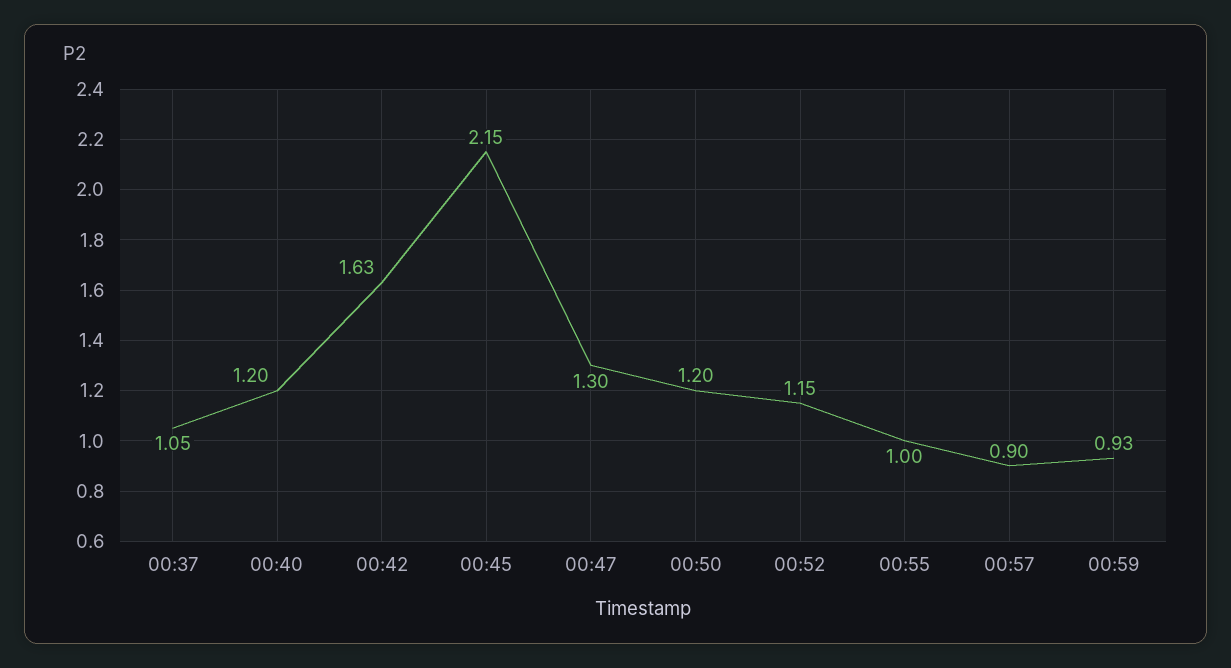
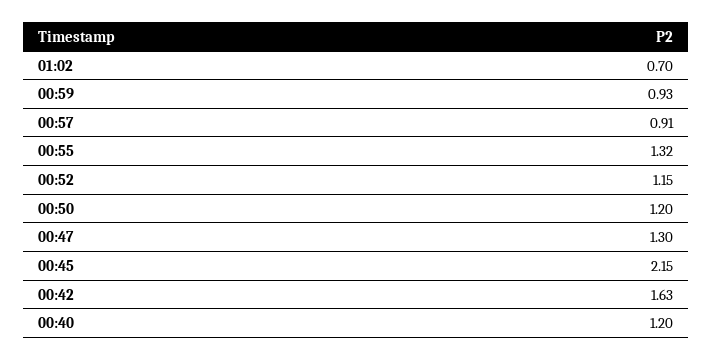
00:37: 1.05 -> none
00:55: 1 -> 1.32
00:57: 0.9 -> 0.91
01:02: none -> 0.7

